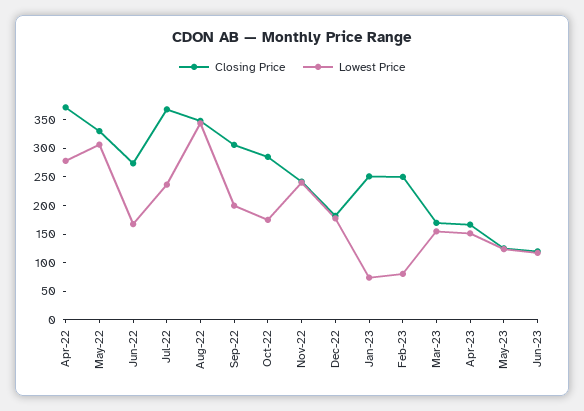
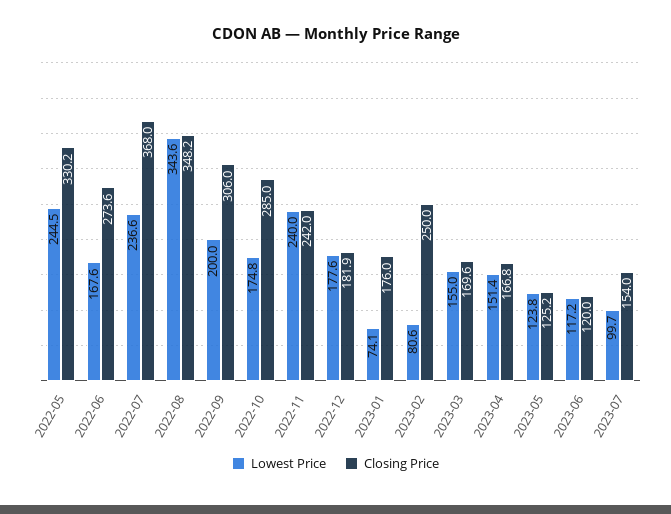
Closing Price, Apr-22: 375 -> none
Lowest Price, Apr-22: 275 -> none
Lowest Price, May-22: 300 -> 244.5
Closing Price, Jan-23: 250 -> 176
Lowest Price, 2023-07: none -> 99.7
Closing Price, 2023-07: none -> 154

